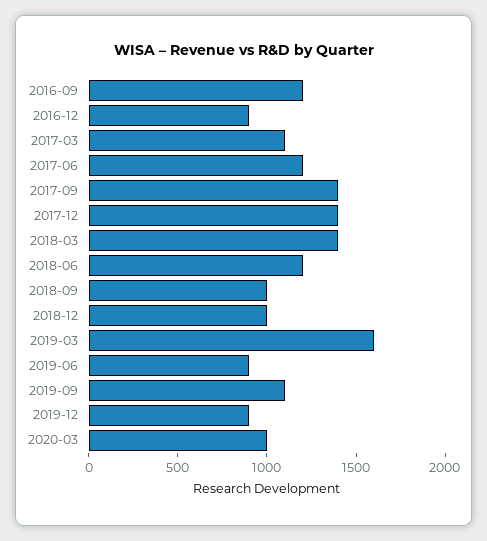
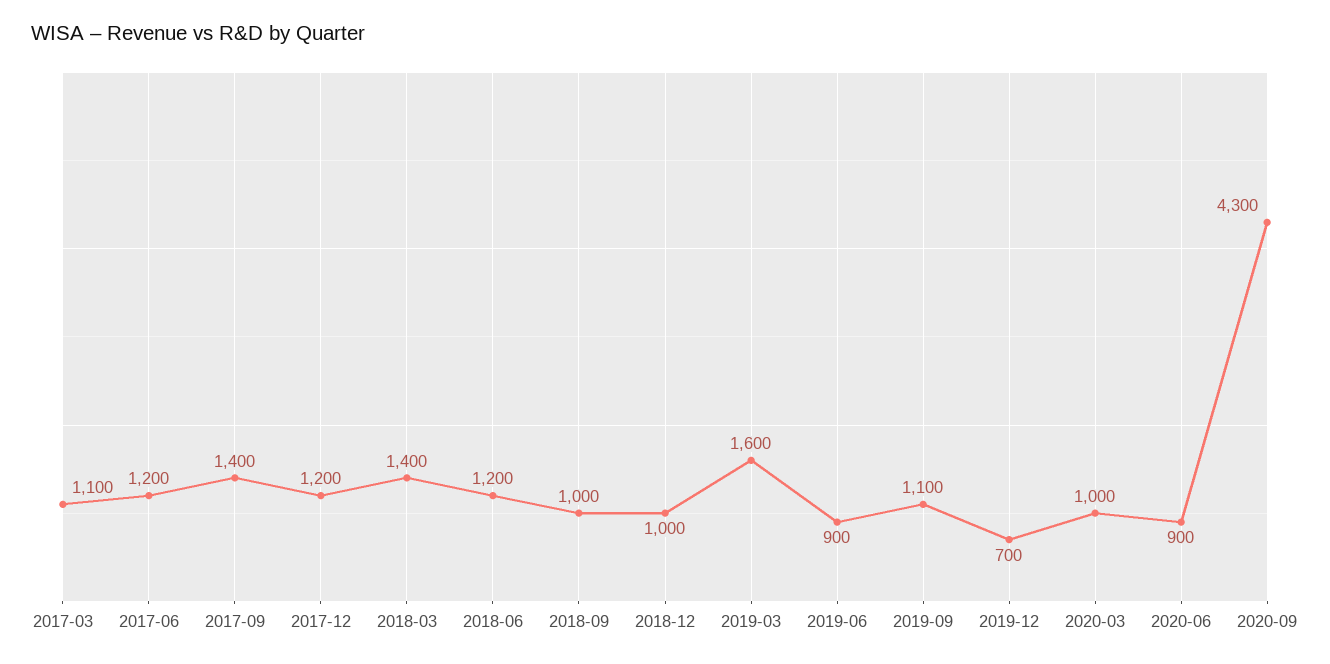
2016-09: 1200 -> none
2016-12: 900 -> none
2017-12: 1400 -> 1200
2019-12: 900 -> 700
2020-06: none -> 900
2020-09: none -> 4300

